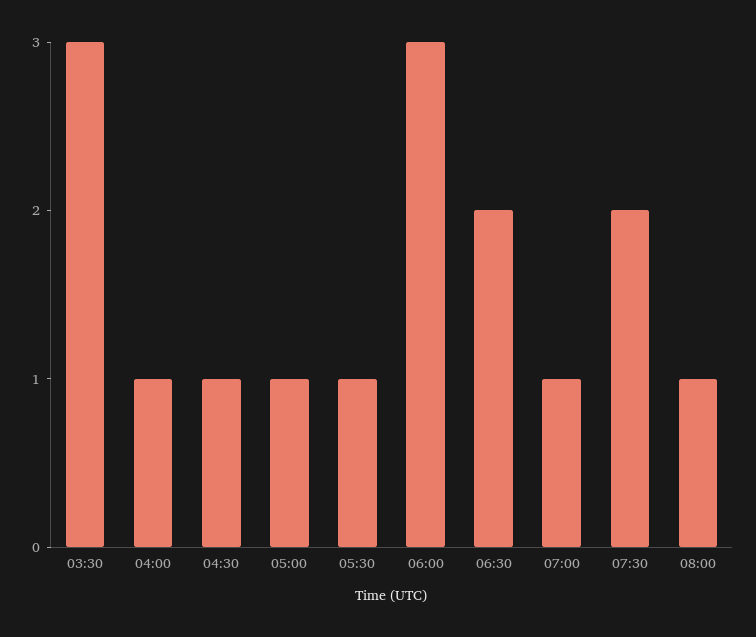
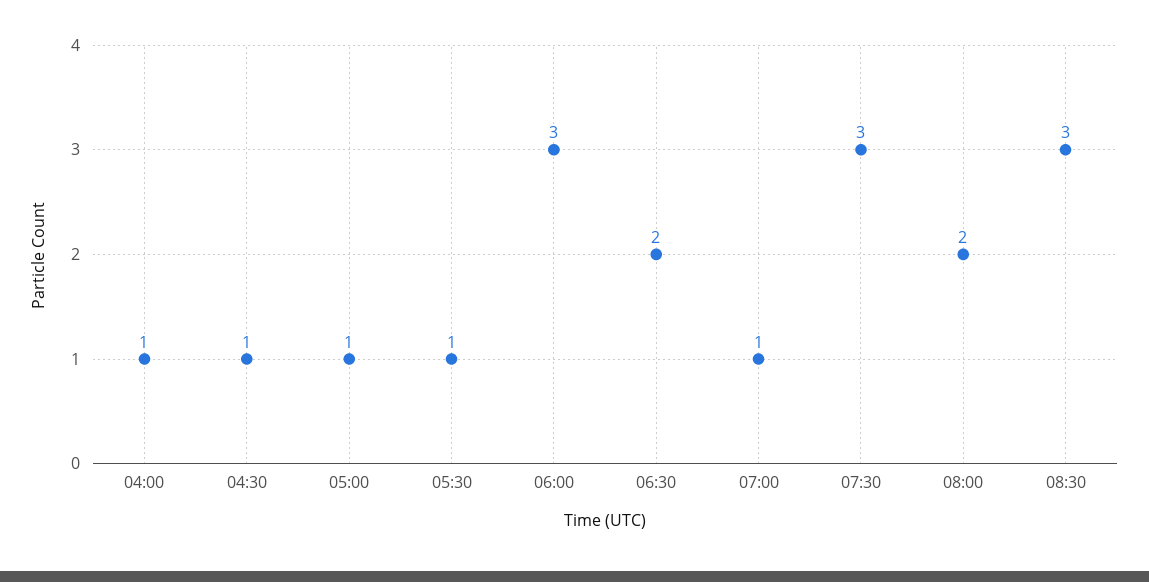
03:30: 3 -> none
07:30: 2 -> 3
08:00: 1 -> 2
08:30: none -> 3

